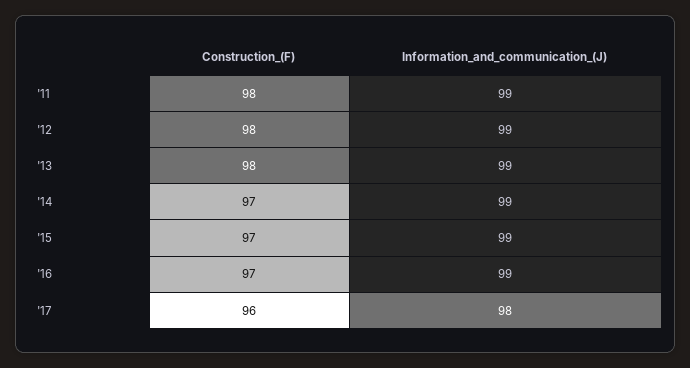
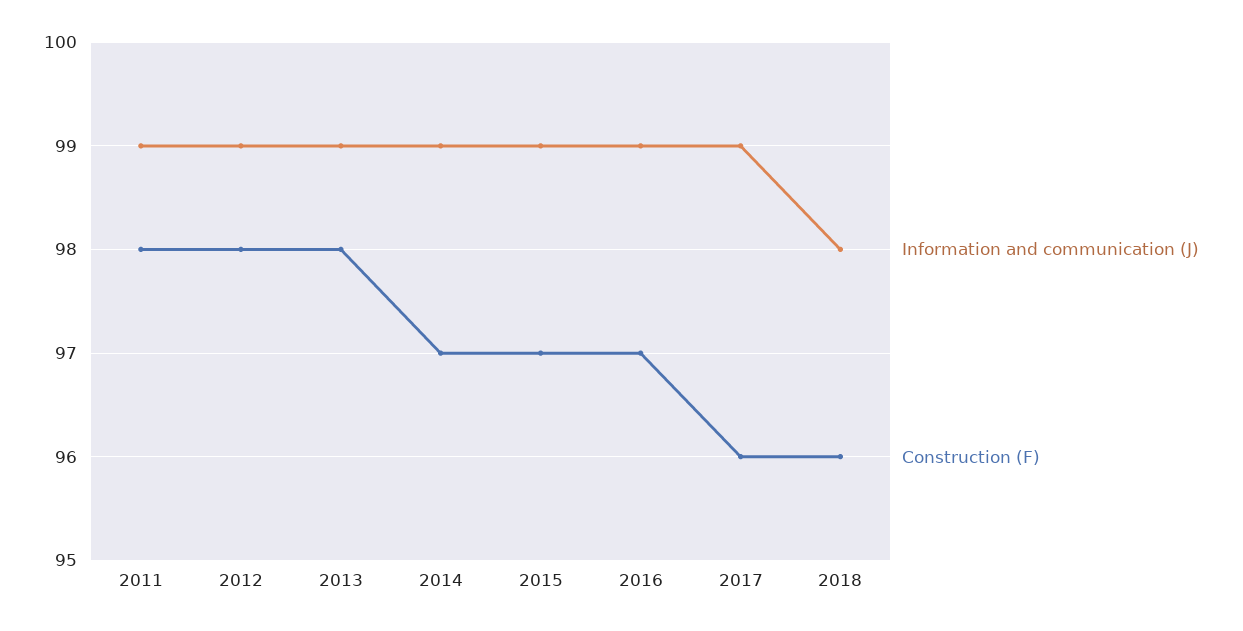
Information_and_communication_(J), '17: 98 -> 99
Information_and_communication_(J), 2018: none -> 98
Construction_(F), 2018: none -> 96

